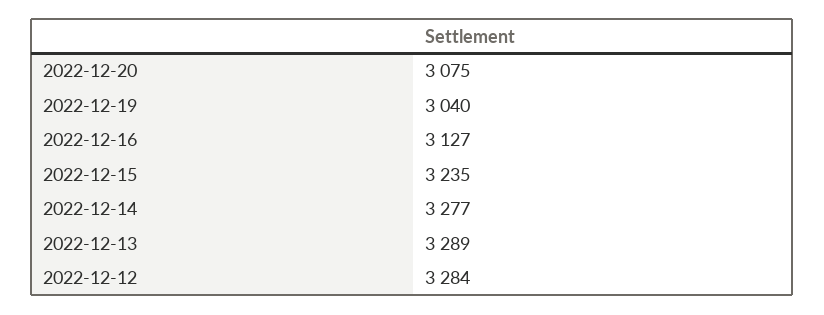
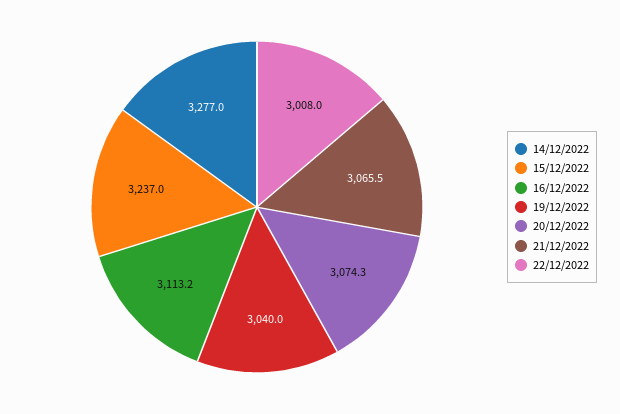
2022-12-20: 3075 -> 3074.3
2022-12-16: 3127 -> 3113.2
2022-12-15: 3235 -> 3237
2022-12-13: 3289 -> none
2022-12-12: 3284 -> none
21/12/2022: none -> 3065.5
22/12/2022: none -> 3008

